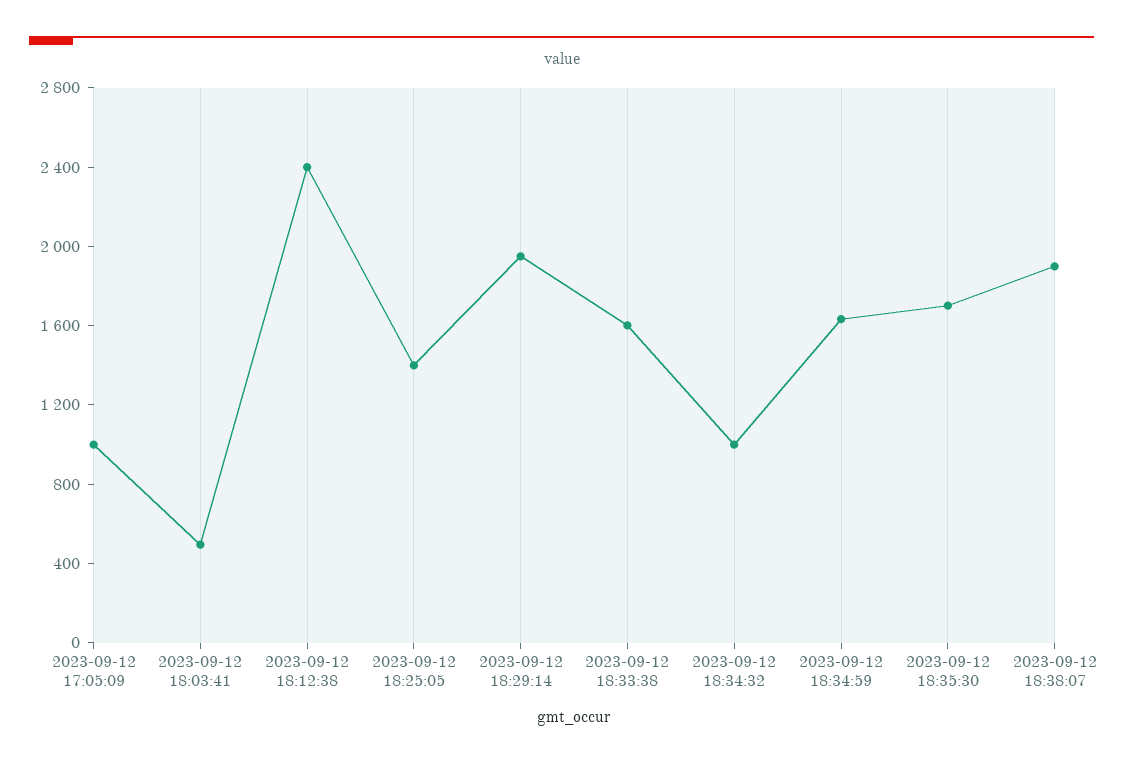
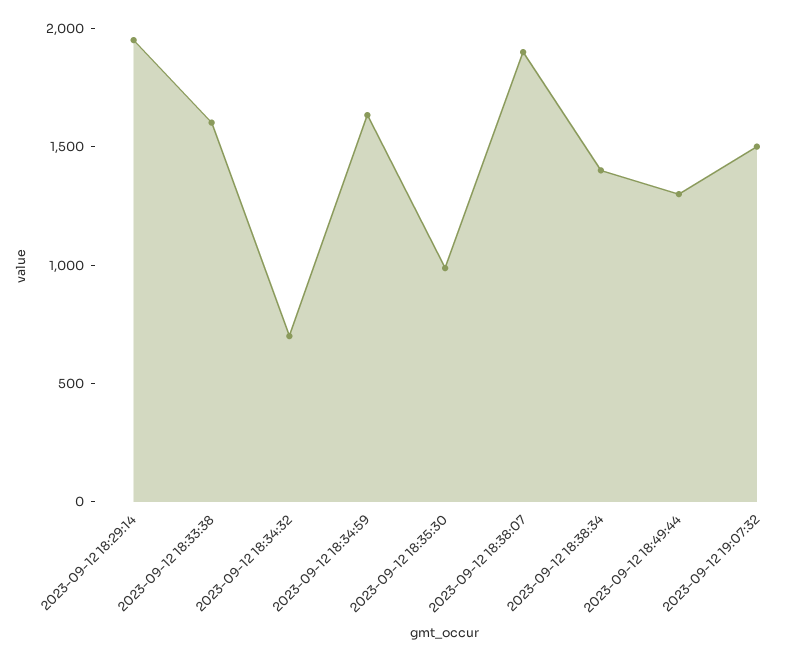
2023-09-12 17:05:09: 1000 -> none
2023-09-12 18:03:41: 500 -> none
2023-09-12 18:12:38: 2400 -> none
2023-09-12 18:25:05: 1400 -> none
2023-09-12 18:34:32: 1000 -> 700
2023-09-12 18:35:30: 1700 -> 1000
2023-09-12 18:38:34: none -> 1400
2023-09-12 18:49:44: none -> 1300
2023-09-12 19:07:32: none -> 1500

